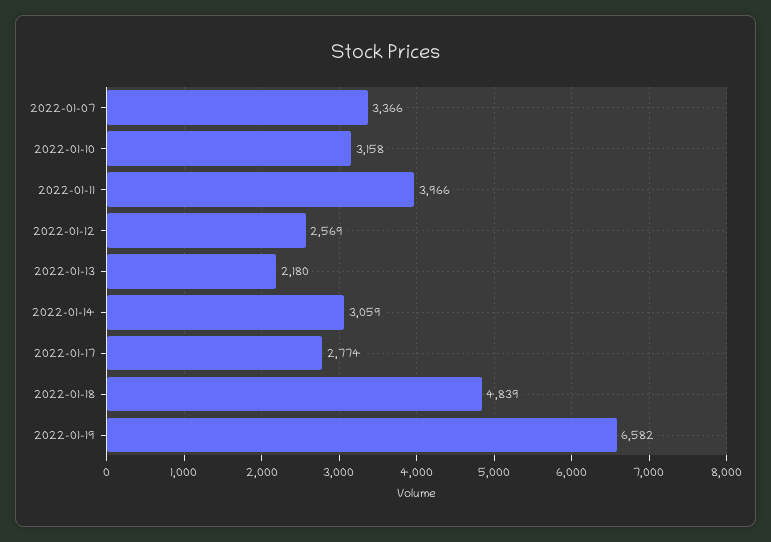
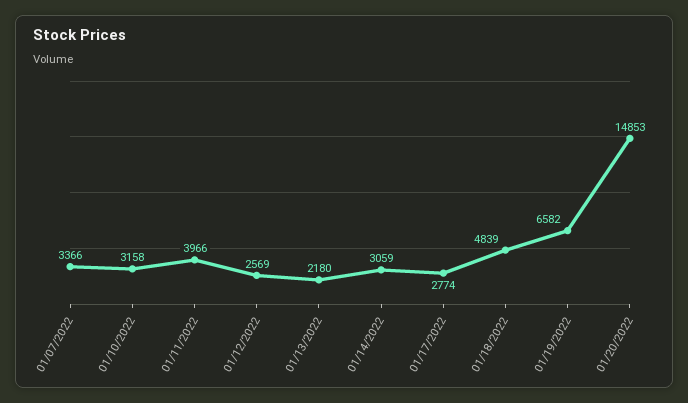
01/20/2022: none -> 14853

